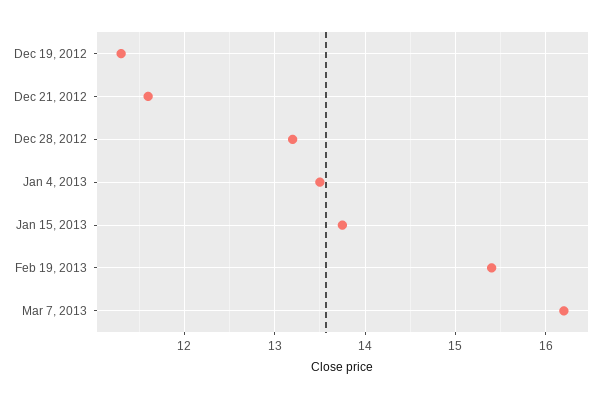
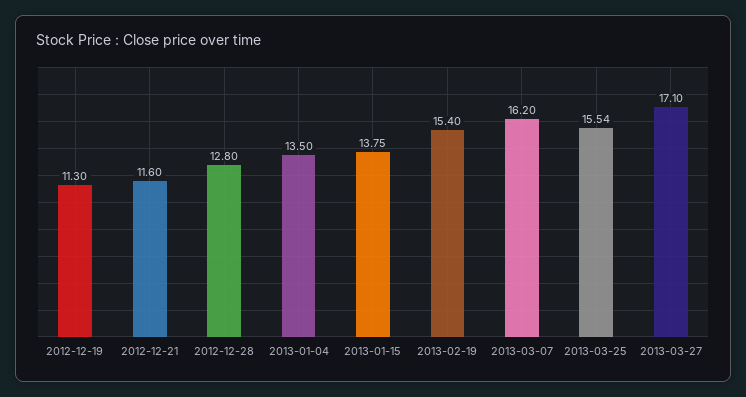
Dec 28, 2012: 13.2 -> 12.8
2013-03-25: none -> 15.54
2013-03-27: none -> 17.1

